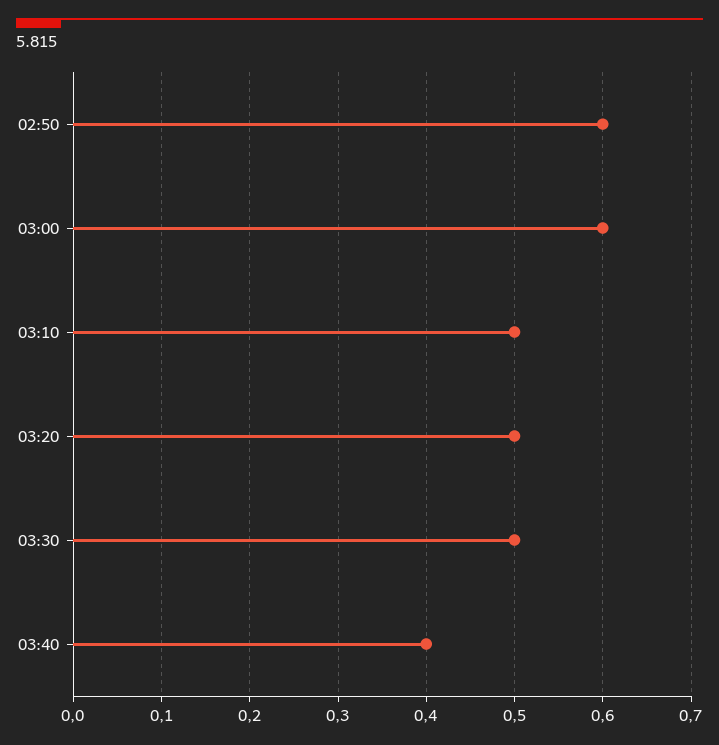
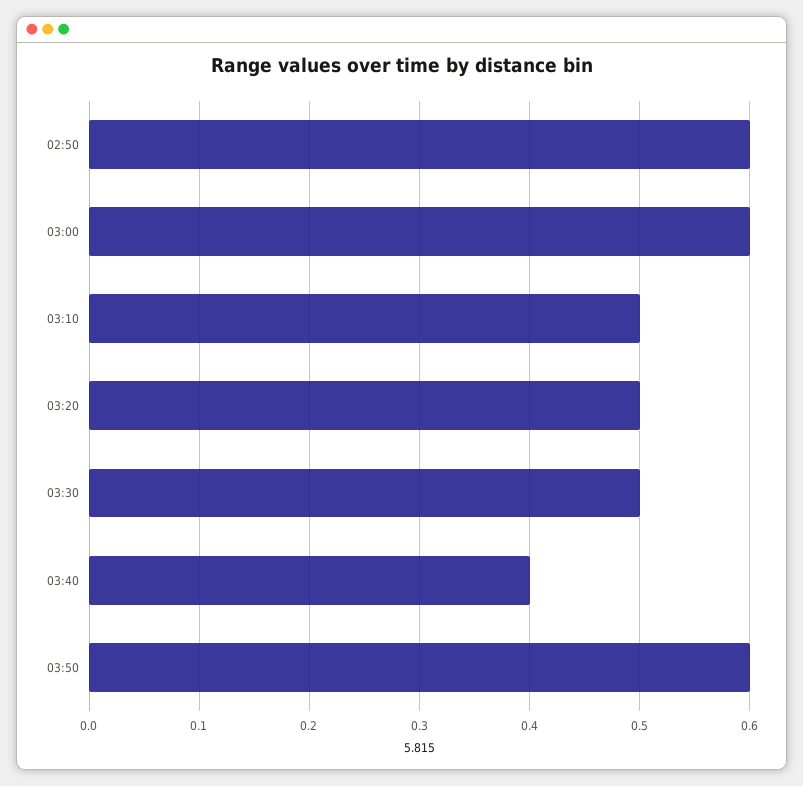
03:50: none -> 0.6

